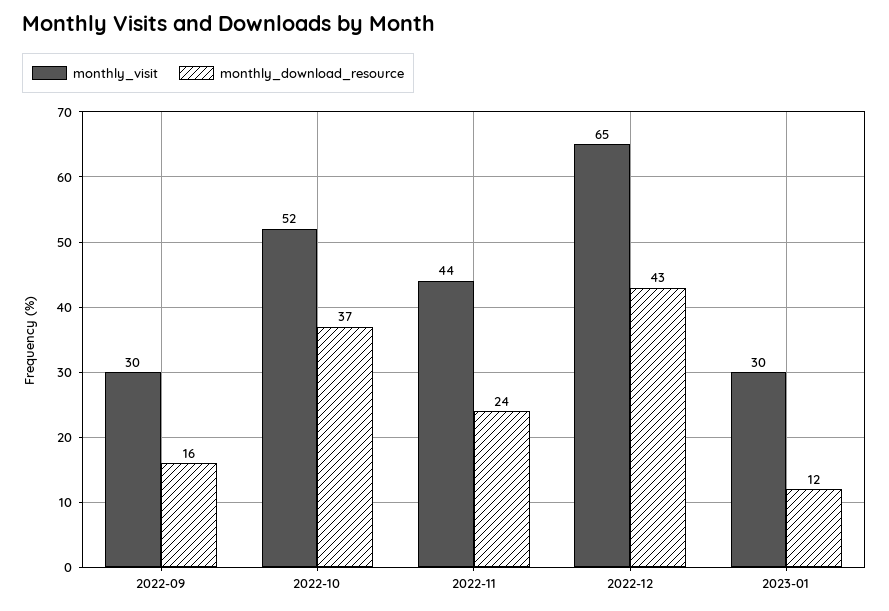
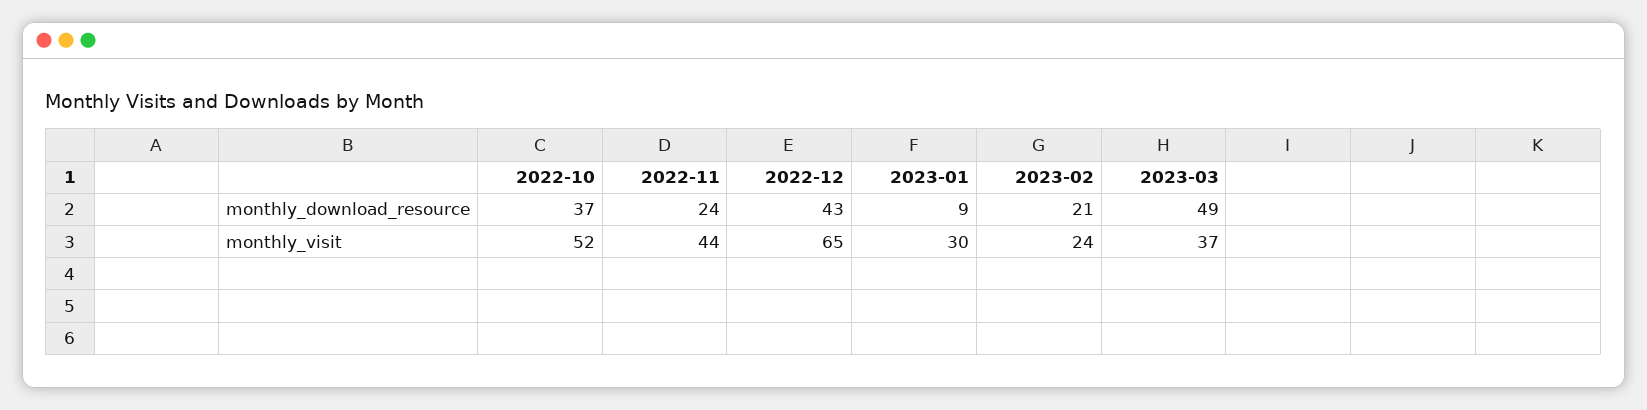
monthly_visit, 2022-09: 30 -> none
monthly_download_resource, 2022-09: 16 -> none
monthly_download_resource, 2023-01: 12 -> 9
monthly_download_resource, 2023-02: none -> 21
monthly_download_resource, 2023-03: none -> 49
monthly_visit, 2023-02: none -> 24
monthly_visit, 2023-03: none -> 37

